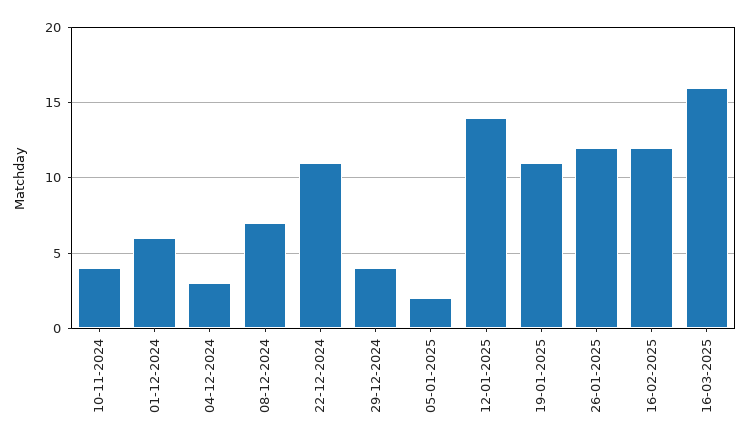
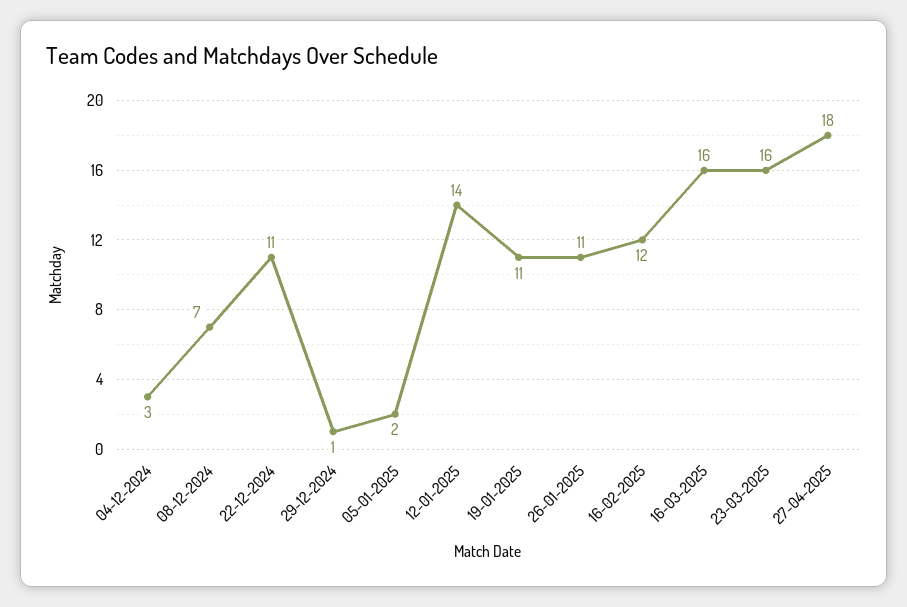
10-11-2024: 4 -> none
01-12-2024: 6 -> none
29-12-2024: 4 -> 1
26-01-2025: 12 -> 11
23-03-2025: none -> 16
27-04-2025: none -> 18

